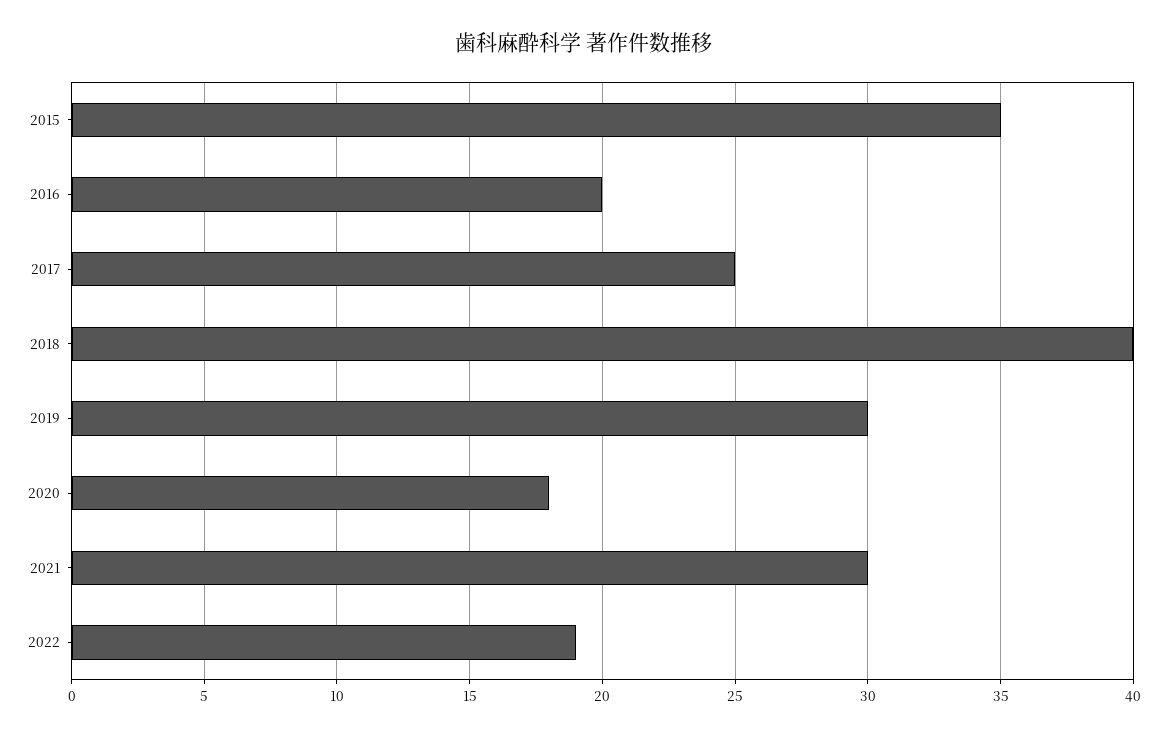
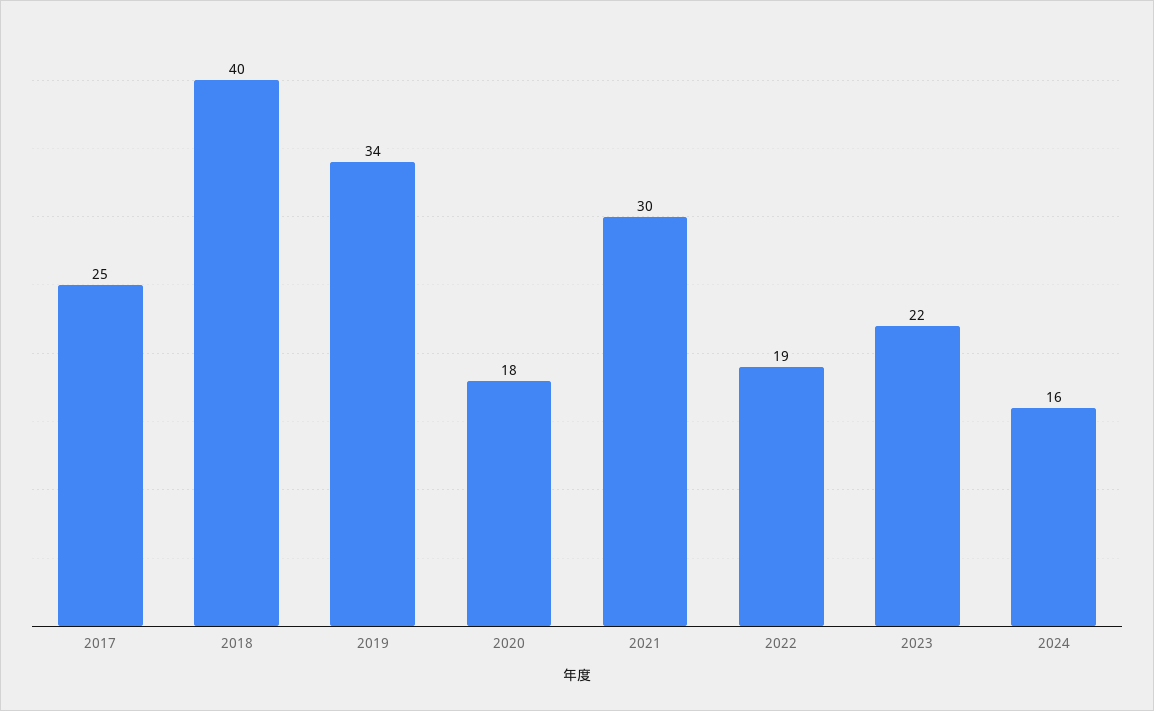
2015: 35 -> none
2016: 20 -> none
2019: 30 -> 34
2023: none -> 22
2024: none -> 16

